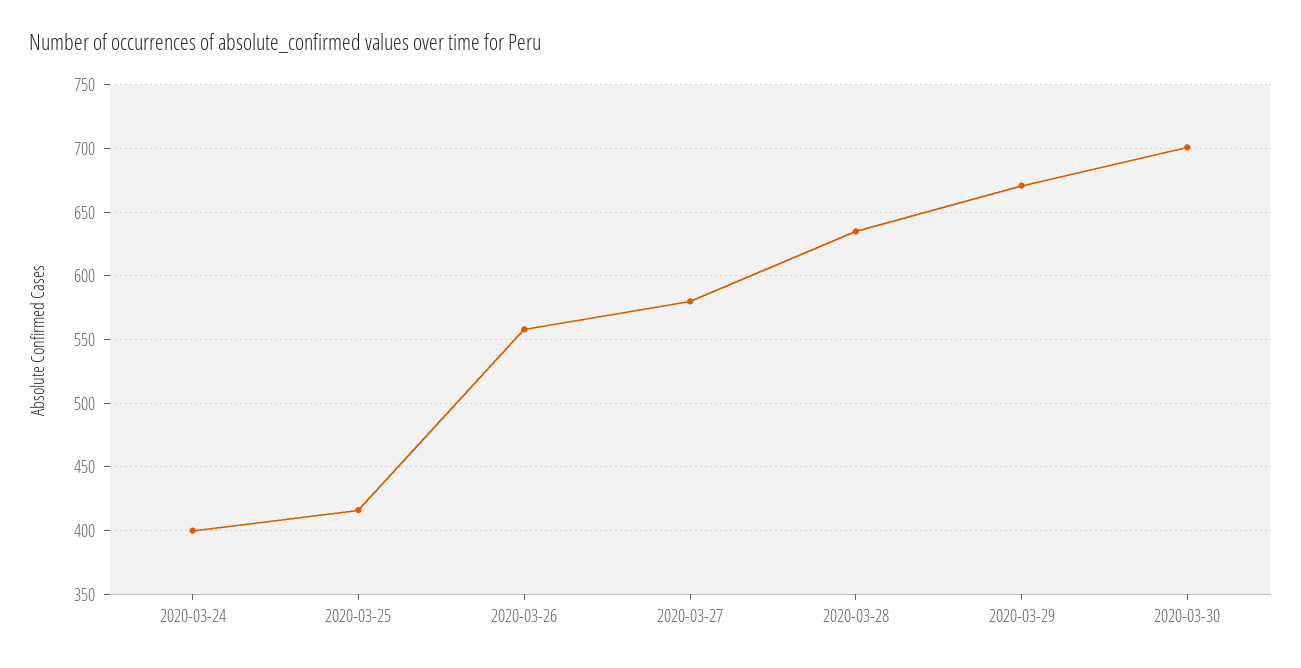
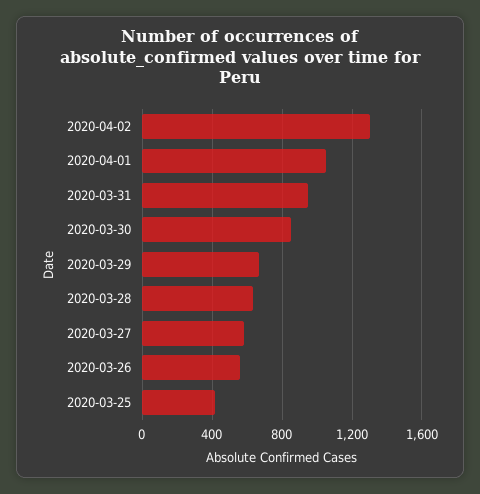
2020-03-24: 400 -> none
2020-03-30: 700 -> 850
2020-04-02: none -> 1300
2020-04-01: none -> 1050
2020-03-31: none -> 950

